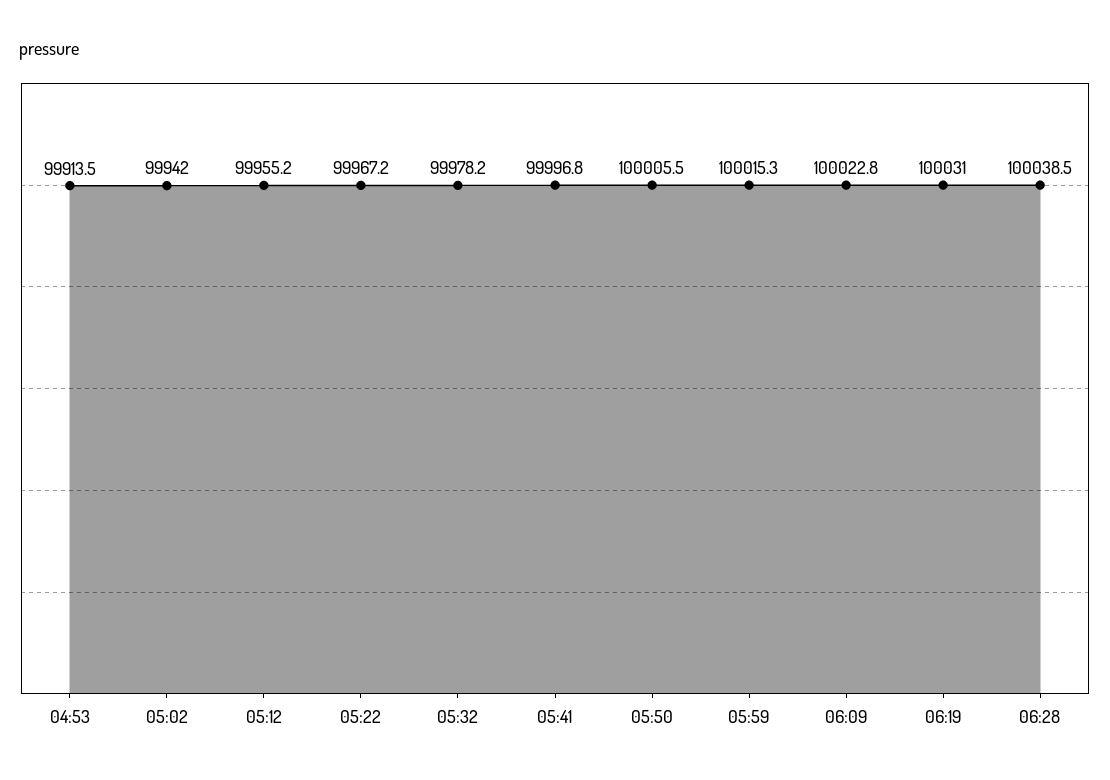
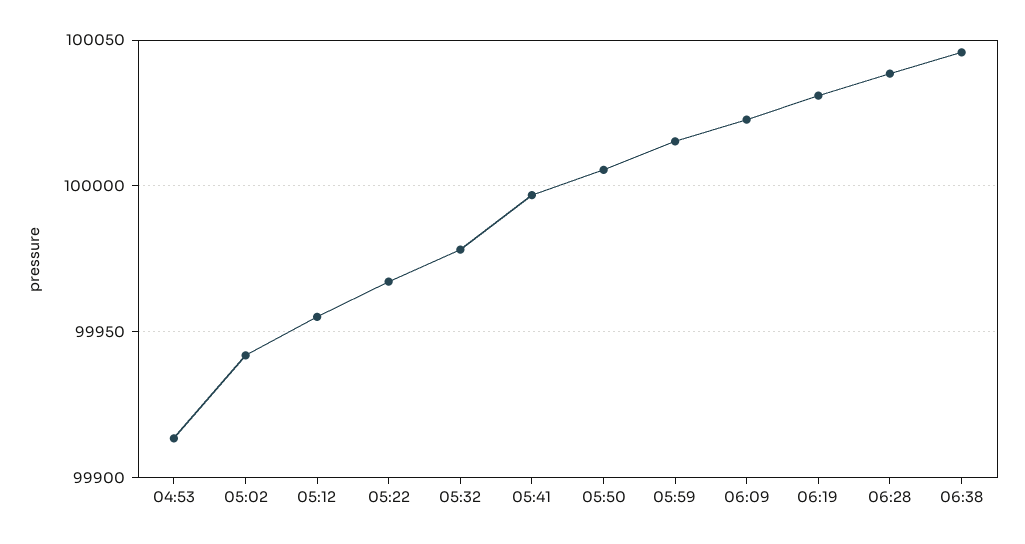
06:38: none -> 100045

